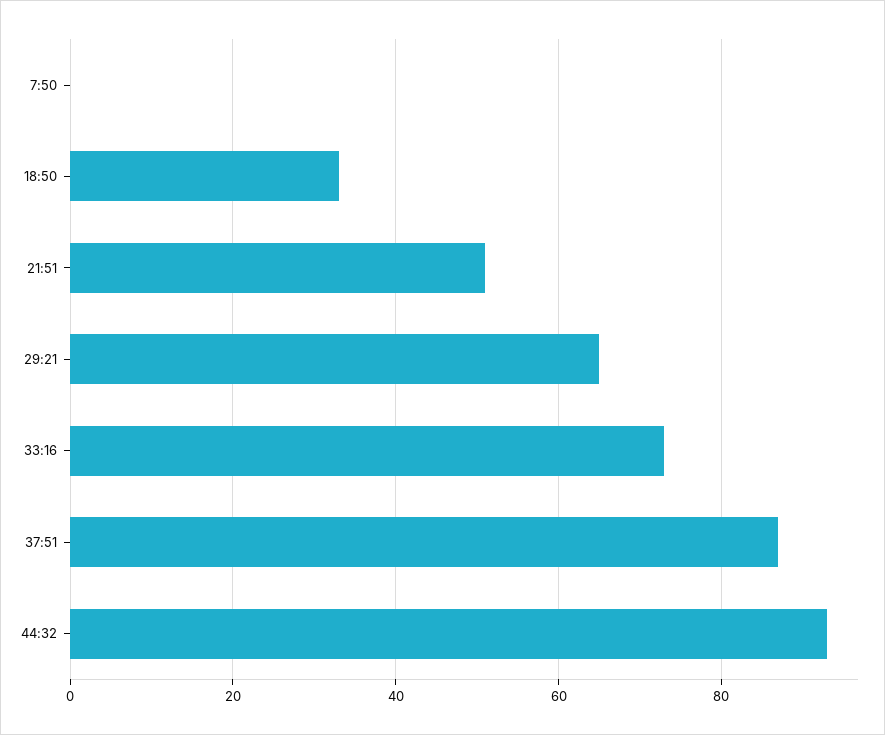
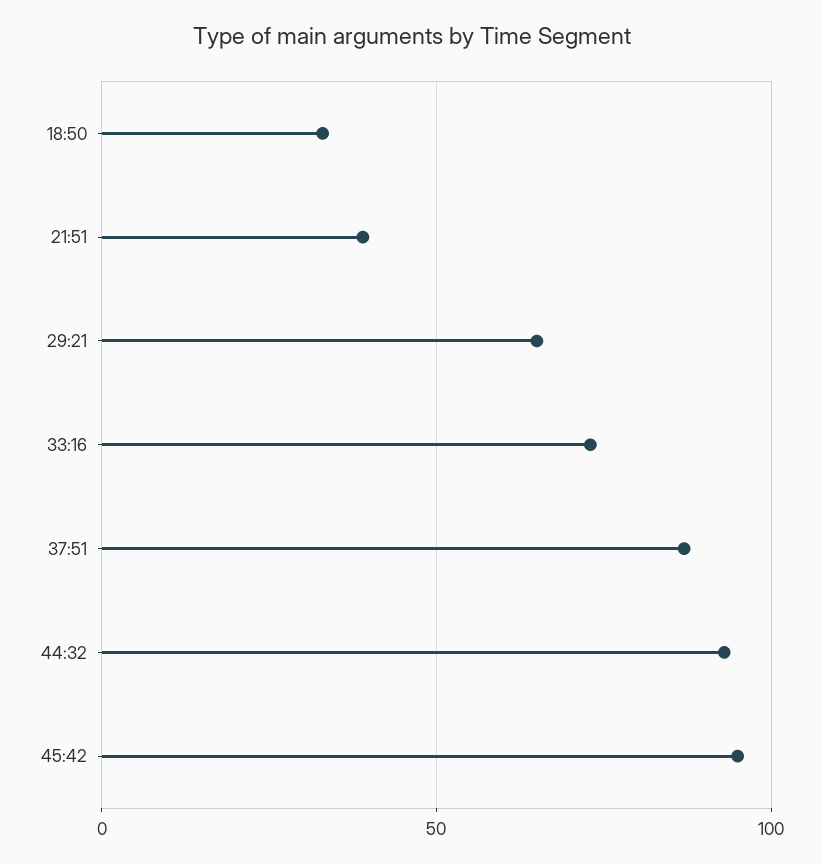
7:50: 0 -> none
21:51: 50 -> 40
45:42: none -> 95

